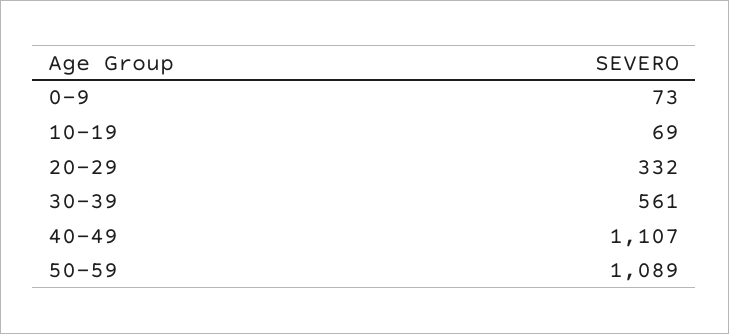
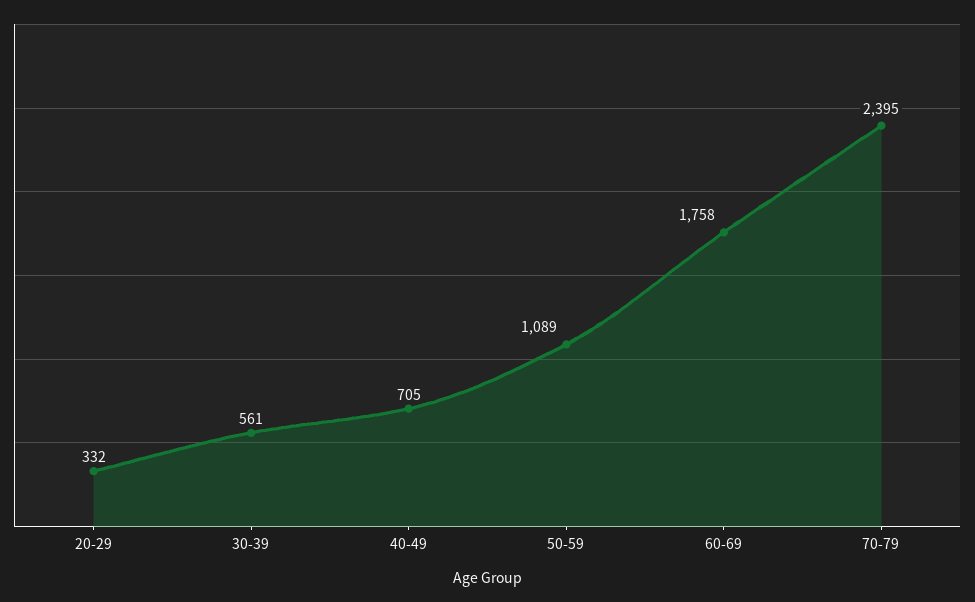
0-9: 73 -> none
10-19: 69 -> none
40-49: 1107 -> 705
60-69: none -> 1758
70-79: none -> 2395

